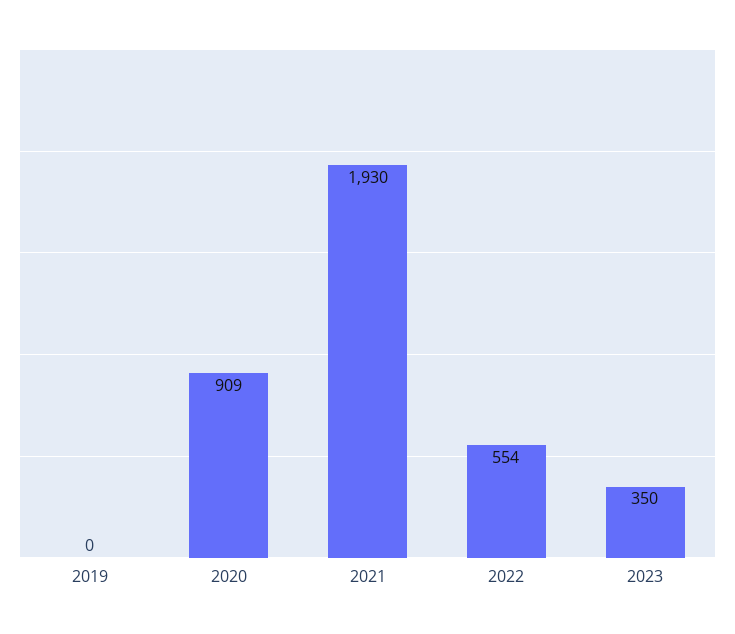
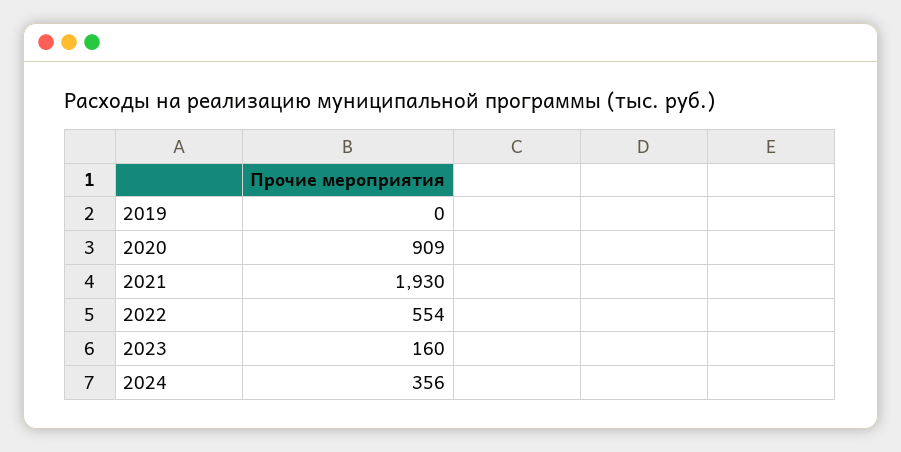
2023: 350 -> 160
2024: none -> 356

